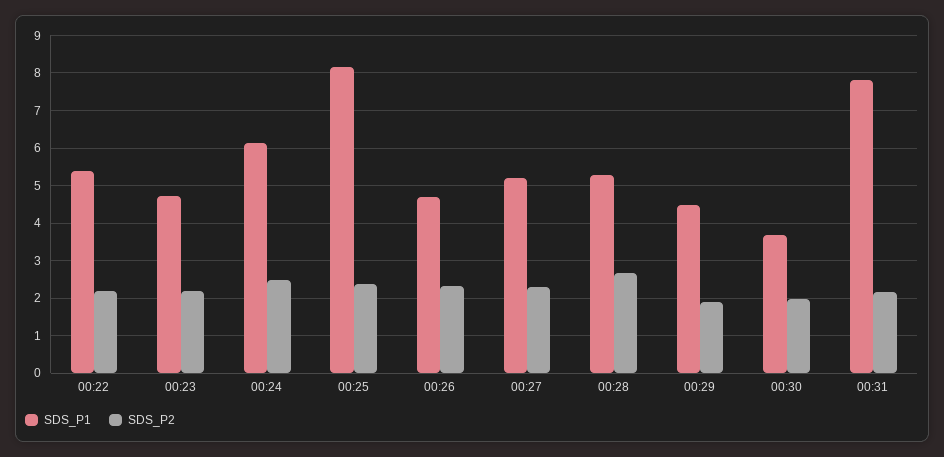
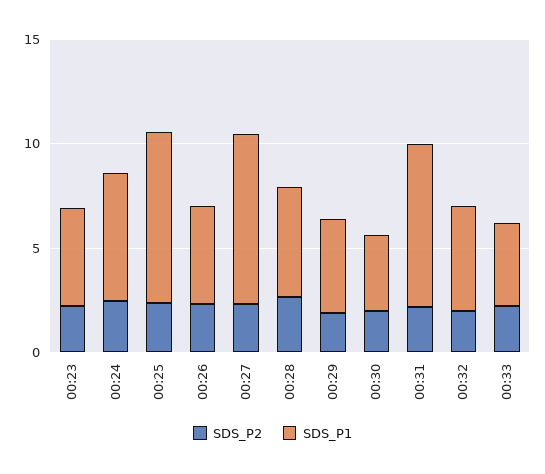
SDS_P1, 00:22: 5.4 -> none
SDS_P2, 00:22: 2.2 -> none
SDS_P1, 00:27: 5.2 -> 8
SDS_P2, 00:32: none -> 2
SDS_P1, 00:32: none -> 5
SDS_P2, 00:33: none -> 2
SDS_P1, 00:33: none -> 4

